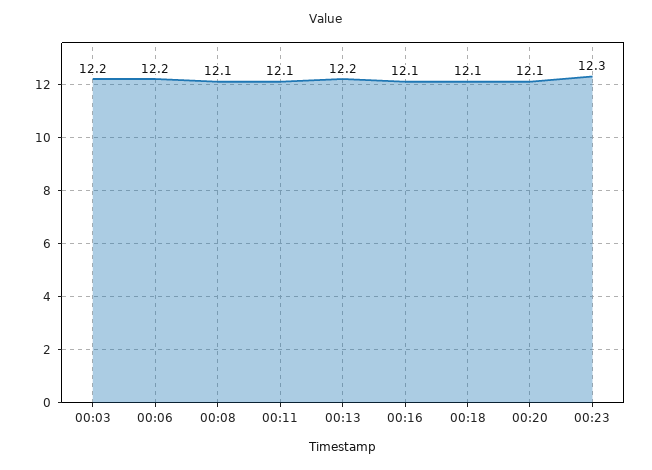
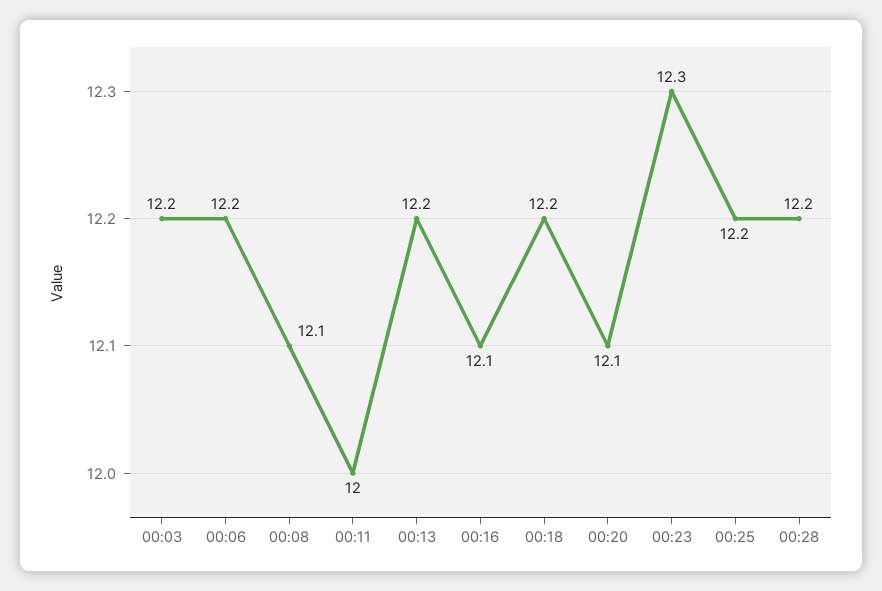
00:11: 12.1 -> 12
00:18: 12.1 -> 12.2
00:25: none -> 12.2
00:28: none -> 12.2

